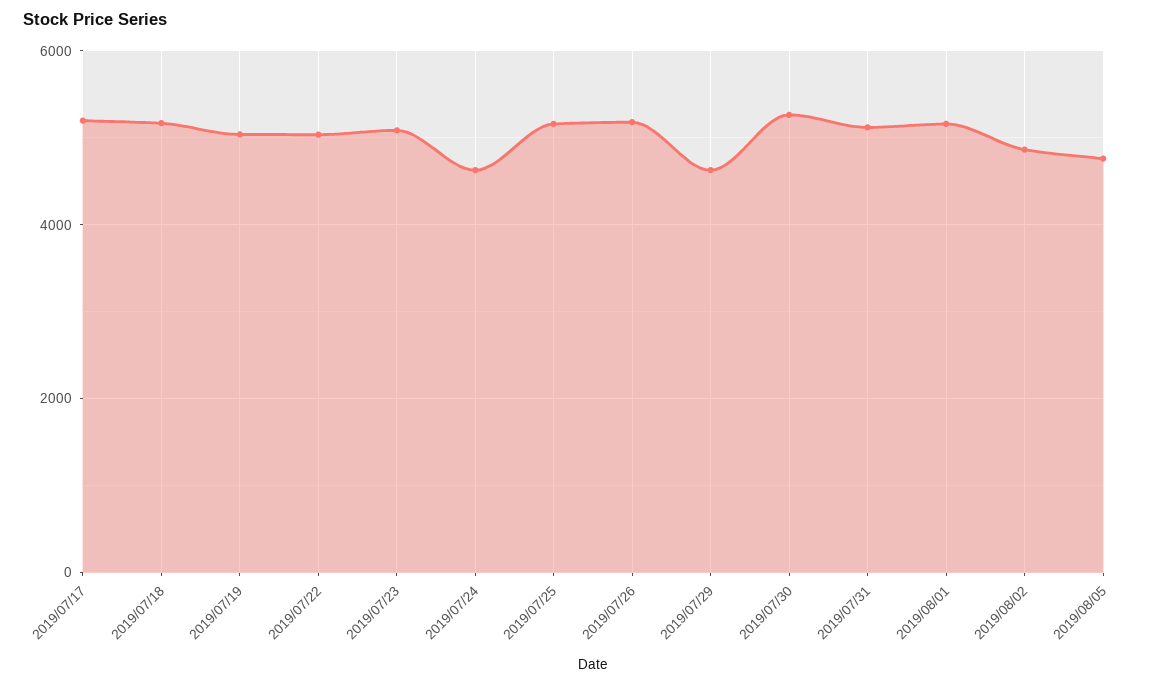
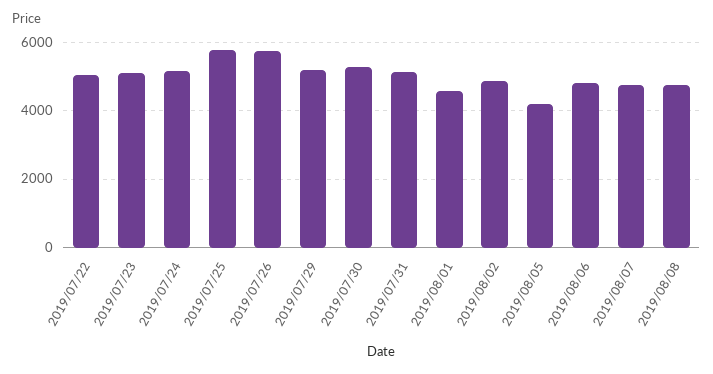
2019/07/17: 5200 -> none
2019/07/18: 5200 -> none
2019/07/19: 5000 -> none
2019/07/24: 4600 -> 5200
2019/07/25: 5200 -> 5800
2019/07/26: 5200 -> 5800
2019/07/29: 4600 -> 5200
2019/08/01: 5200 -> 4600
2019/08/05: 4800 -> 4200
2019/08/06: none -> 4800
2019/08/07: none -> 4800
2019/08/08: none -> 4800

